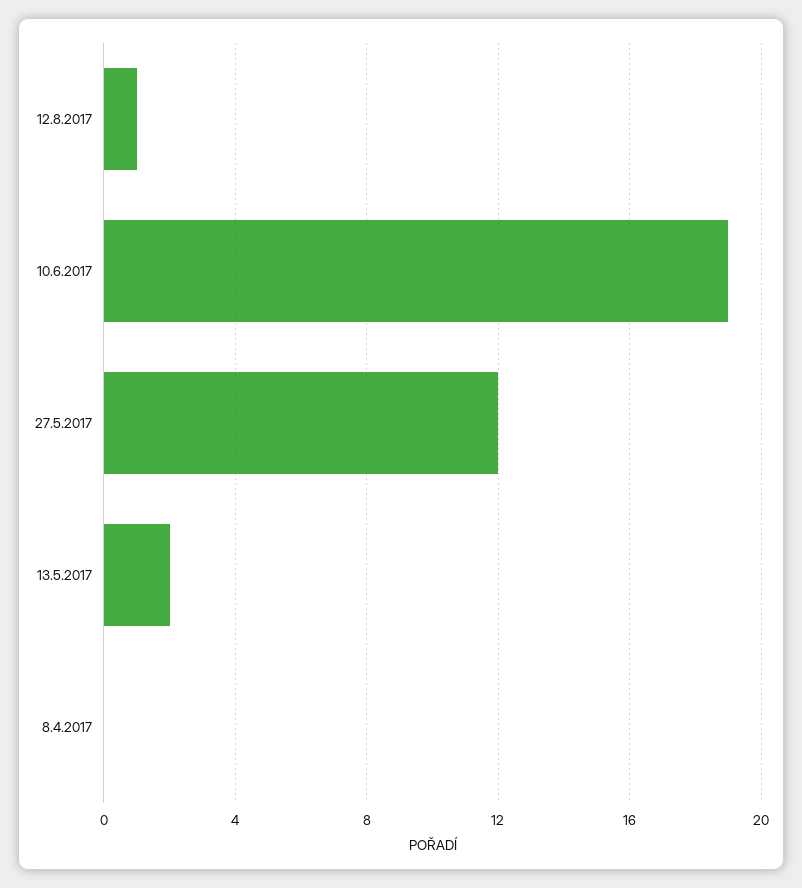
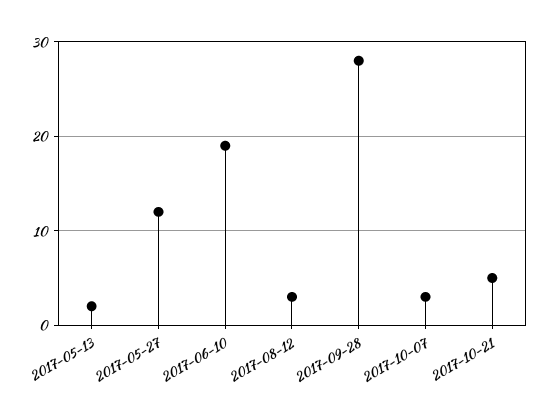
12.8.2017: 1 -> 3
8.4.2017: 0 -> none
2017-09-28: none -> 28
2017-10-07: none -> 3
2017-10-21: none -> 5

